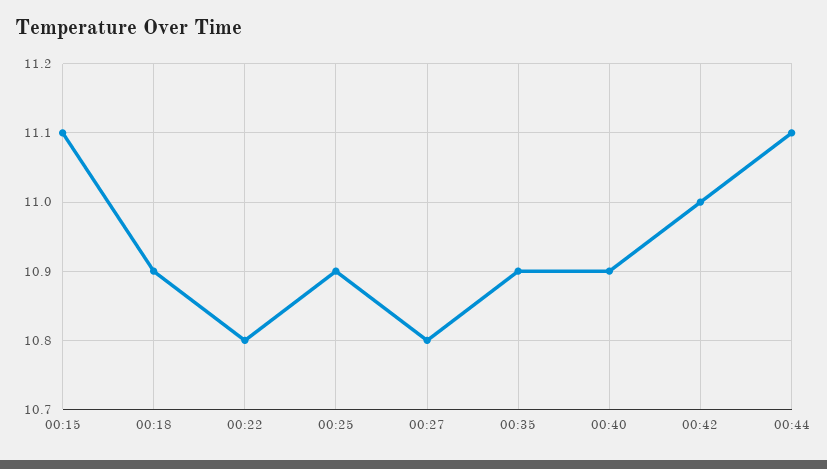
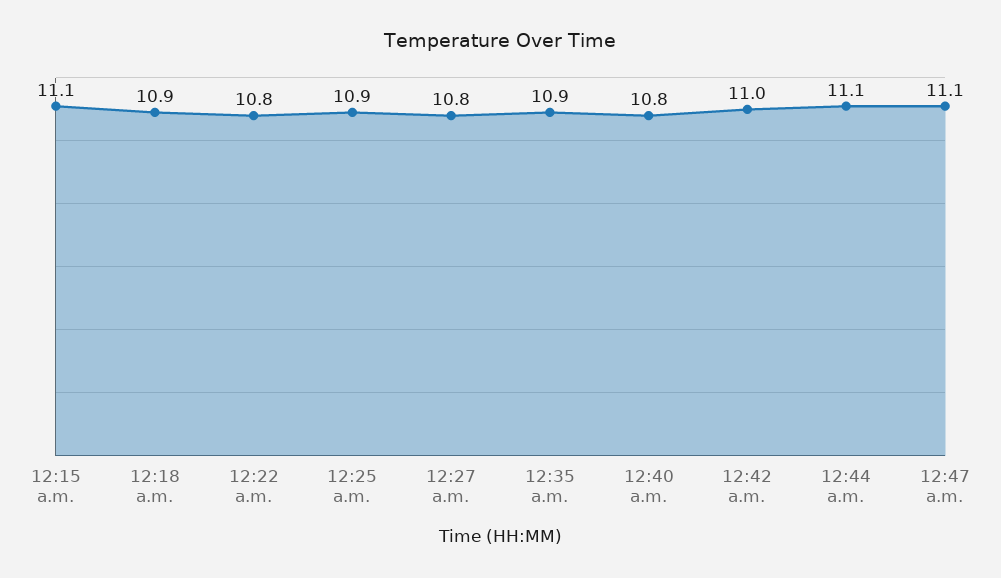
00:40: 10.9 -> 10.8
12:47 a.m.: none -> 11.1

